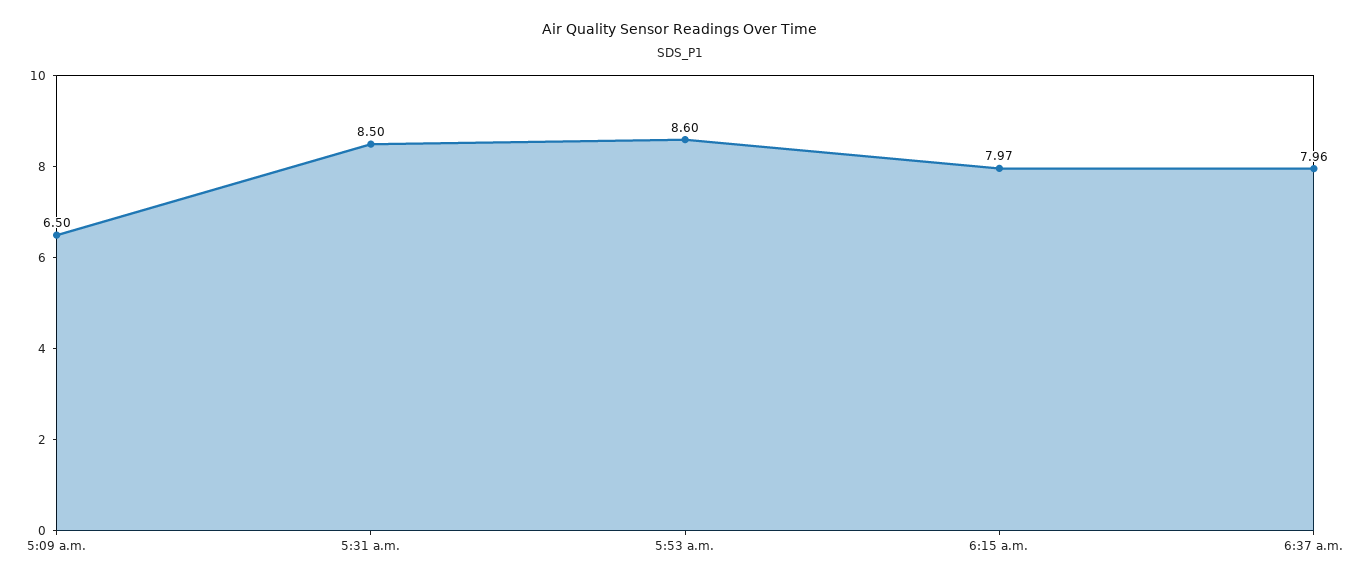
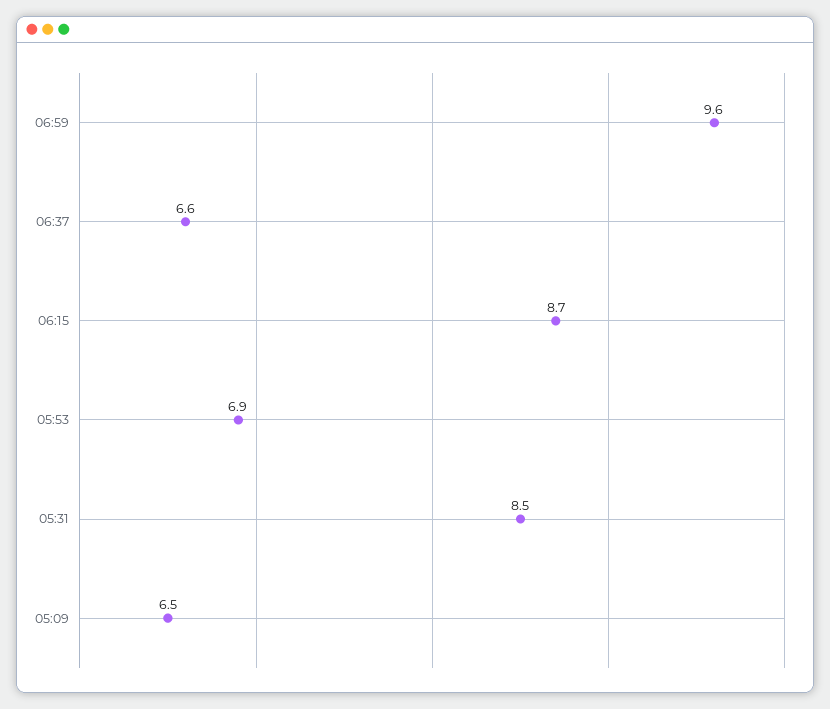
5:53 a.m.: 8.6 -> 6.9
6:15 a.m.: 7.97 -> 8.7
6:37 a.m.: 7.96 -> 6.6
06:59: none -> 9.6

